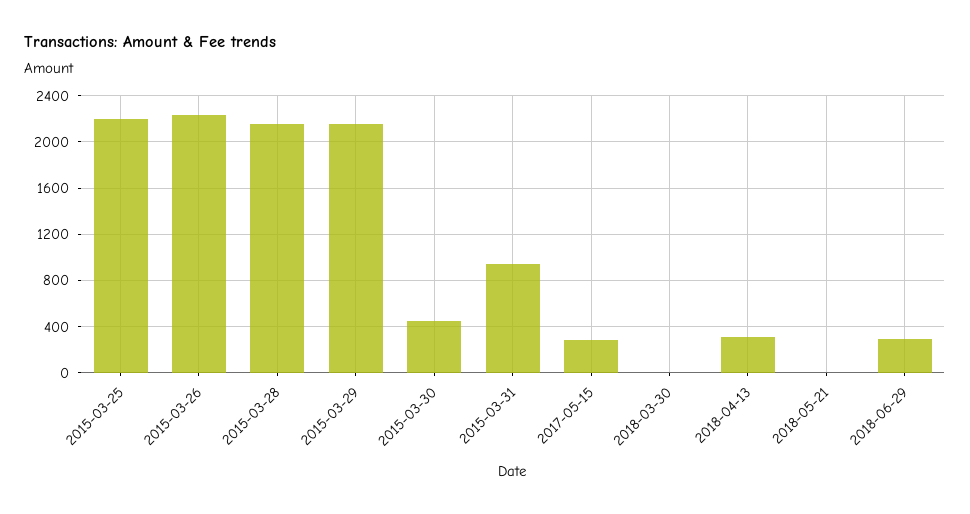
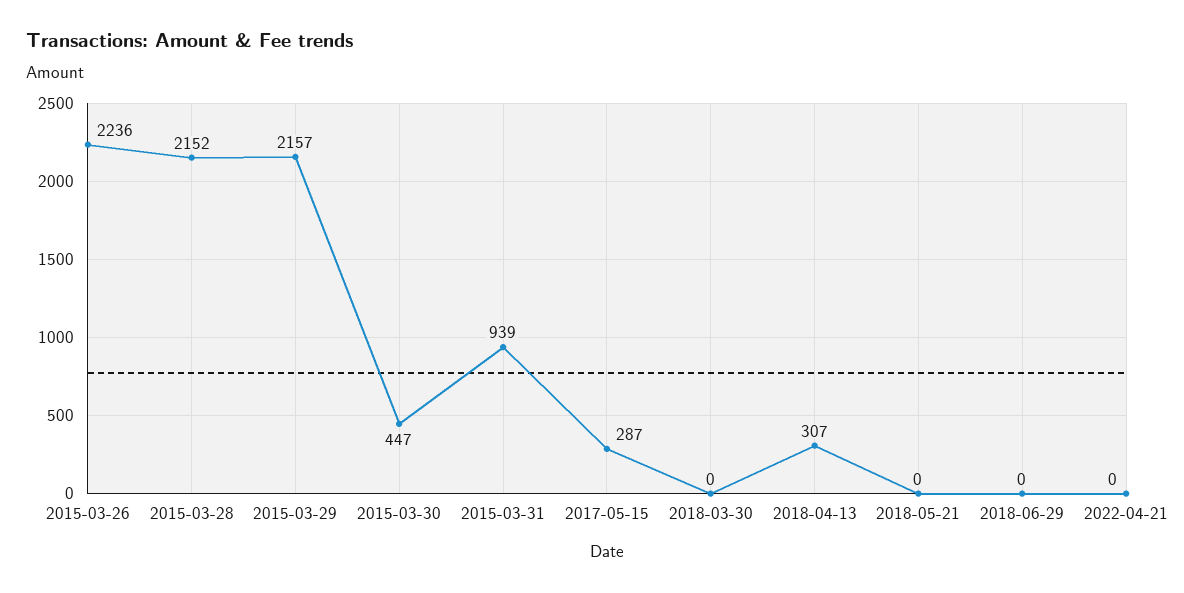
2015-03-25: 2200 -> none
2018-06-29: 300 -> 0
2022-04-21: none -> 0

